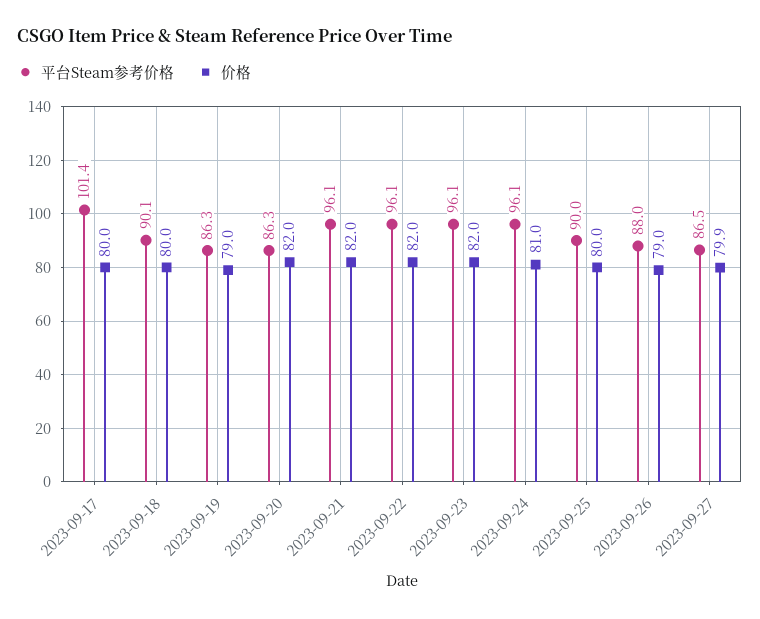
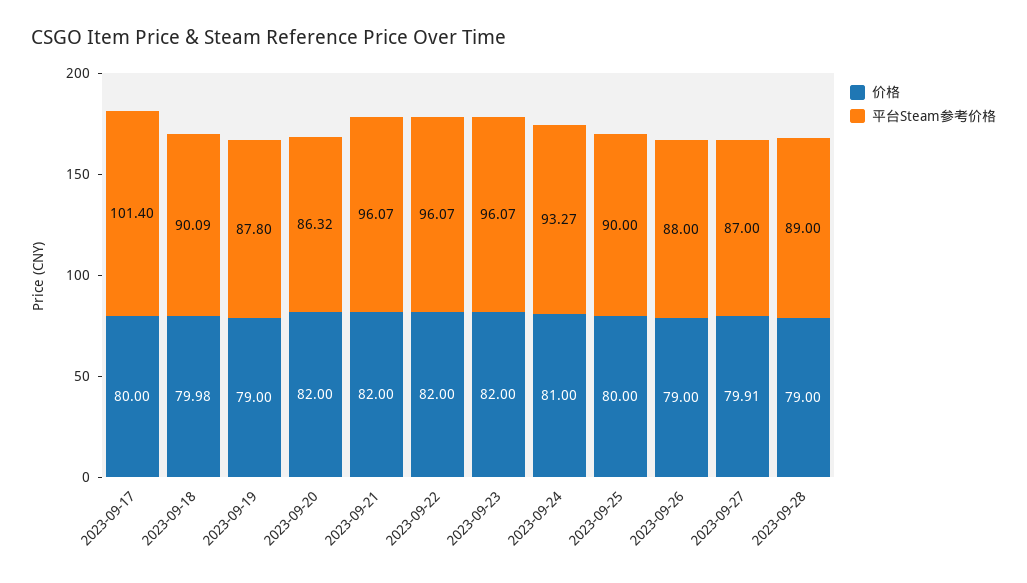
平台Steam参考价格, 2023-09-19: 86.3 -> 87.8
平台Steam参考价格, 2023-09-24: 96.1 -> 93.27
平台Steam参考价格, 2023-09-27: 86.5 -> 87
价格, 2023-09-28: none -> 79
平台Steam参考价格, 2023-09-28: none -> 89

